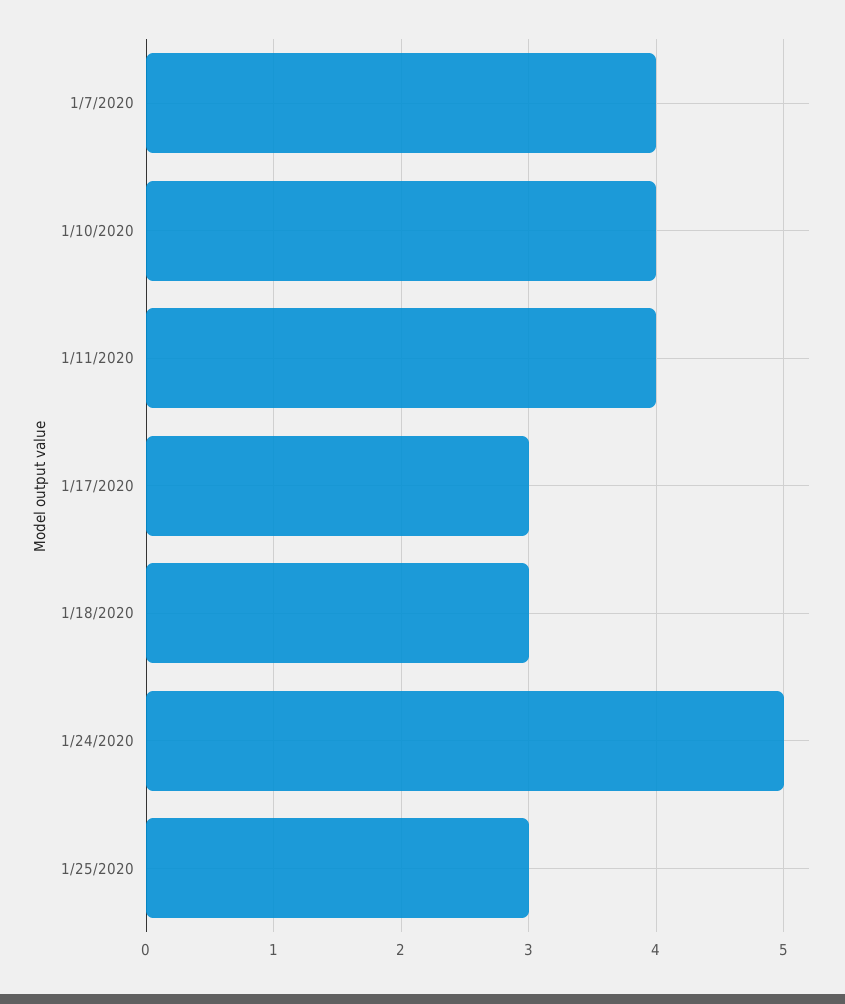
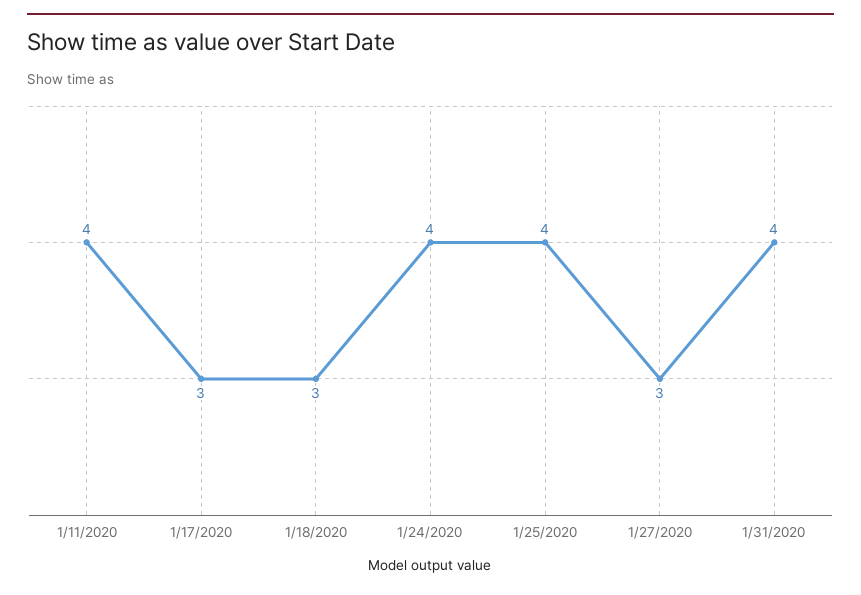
1/7/2020: 4 -> none
1/10/2020: 4 -> none
1/24/2020: 5 -> 4
1/25/2020: 3 -> 4
1/27/2020: none -> 3
1/31/2020: none -> 4

